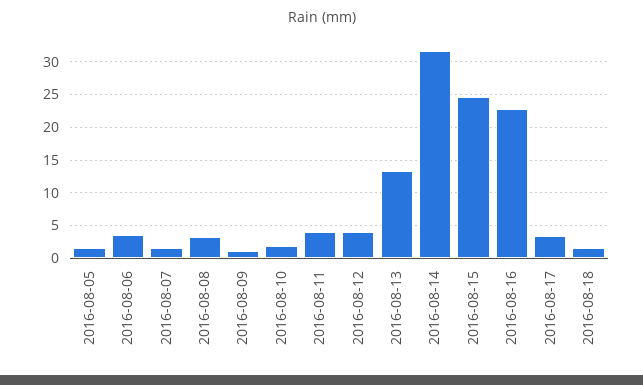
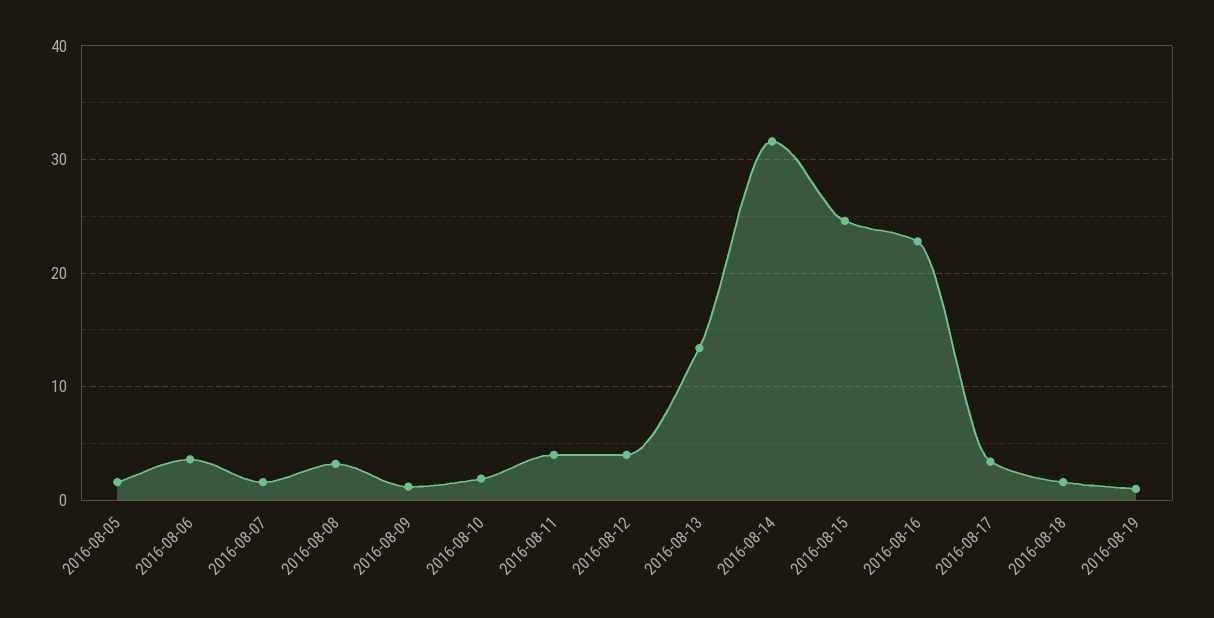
2016-08-19: none -> 1

